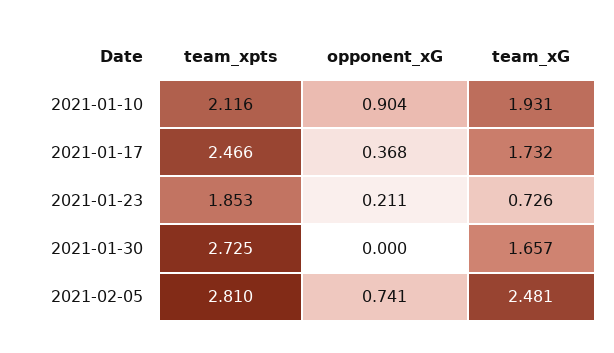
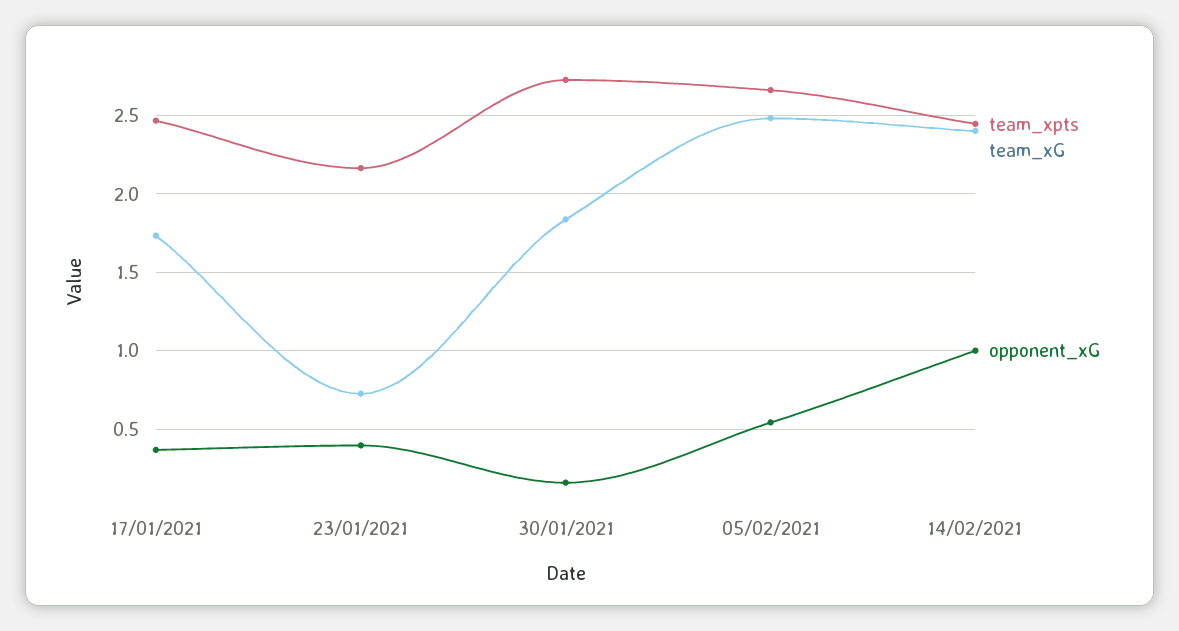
team_xpts, 2021-01-10: 2.116 -> none
opponent_xG, 2021-01-10: 0.904 -> none
team_xG, 2021-01-10: 1.931 -> none
team_xpts, 2021-01-23: 1.853 -> 2.15
opponent_xG, 2021-01-23: 0.211 -> 0.4
opponent_xG, 2021-01-30: 0 -> 0.15
team_xG, 2021-01-30: 1.657 -> 1.85
team_xpts, 2021-02-05: 2.81 -> 2.65
opponent_xG, 2021-02-05: 0.741 -> 0.55
team_xpts, 14/02/2021: none -> 2.45
team_xG, 14/02/2021: none -> 2.4
opponent_xG, 14/02/2021: none -> 1

